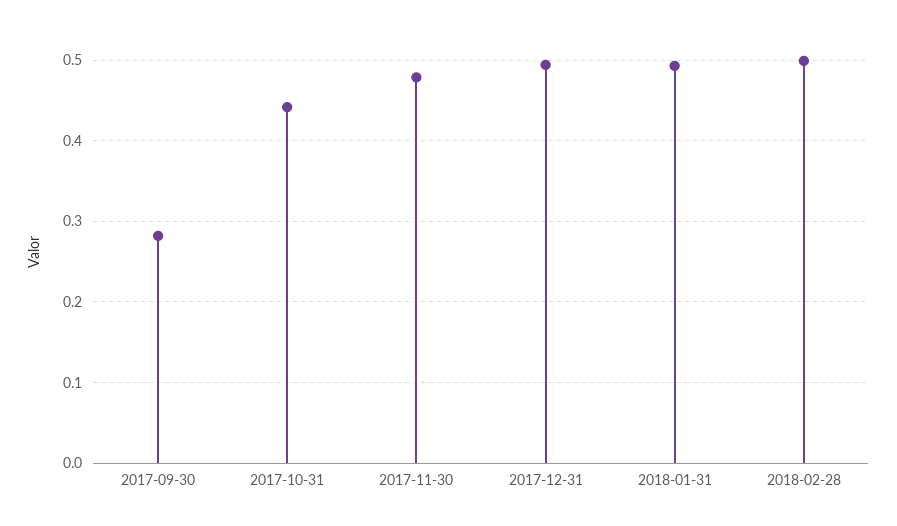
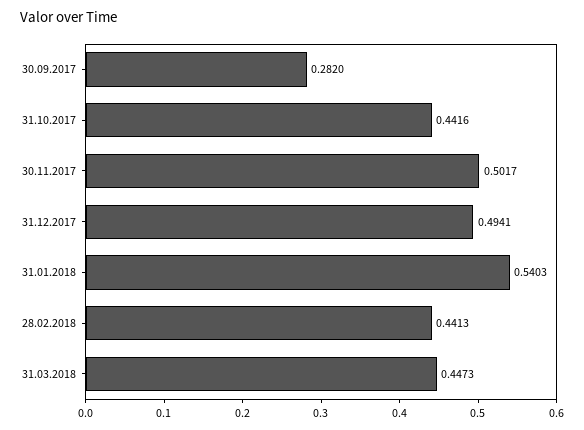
2017-11-30: 0.48 -> 0.5017
2018-01-31: 0.49 -> 0.5403
2018-02-28: 0.5 -> 0.4413
31.03.2018: none -> 0.4473

